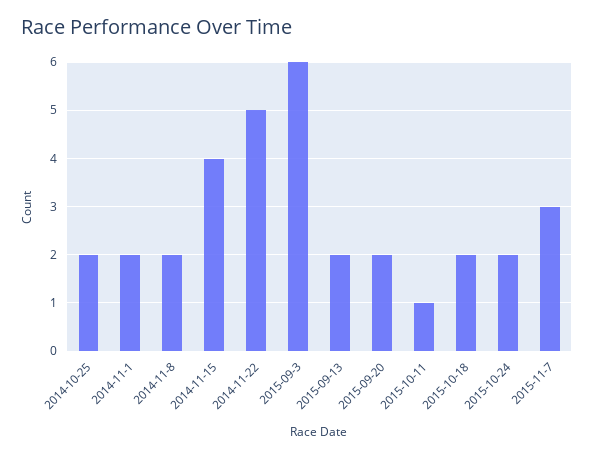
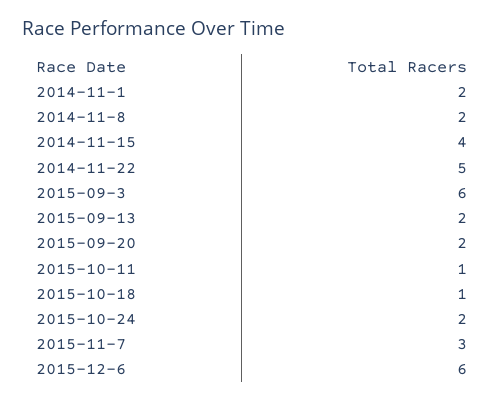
2014-10-25: 2 -> none
2015-10-18: 2 -> 1
2015-12-6: none -> 6

